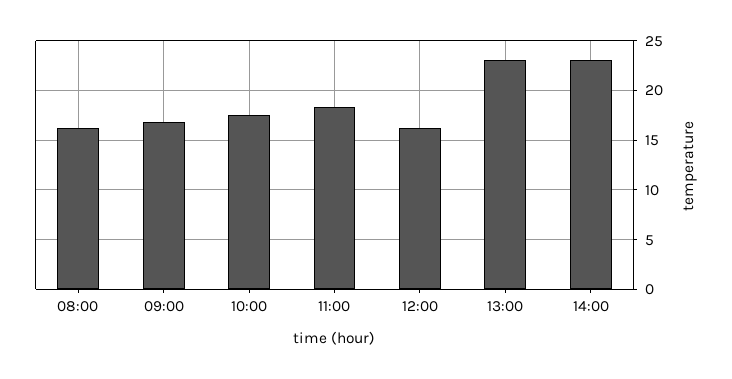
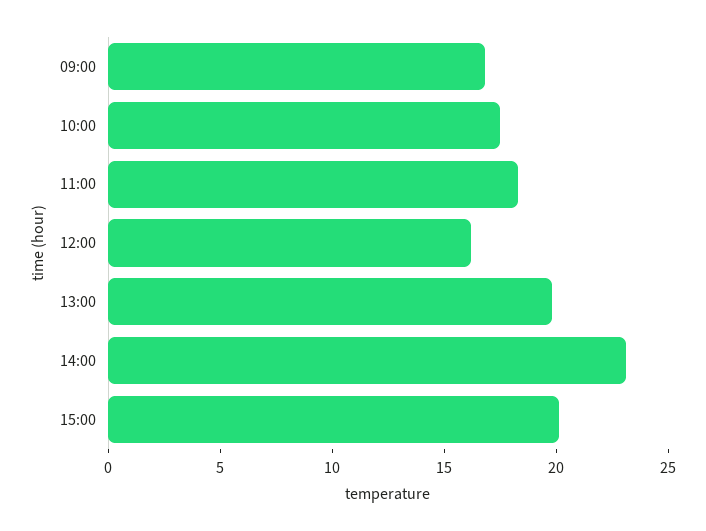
08:00: 16 -> none
13:00: 23 -> 20
15:00: none -> 20

